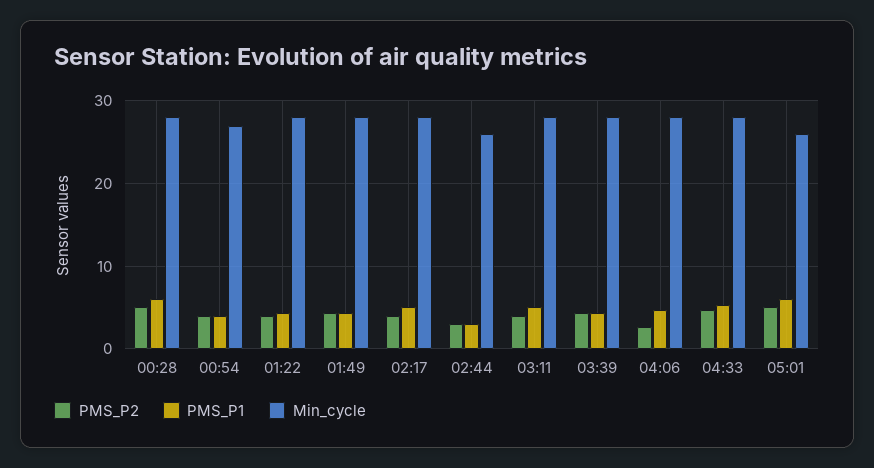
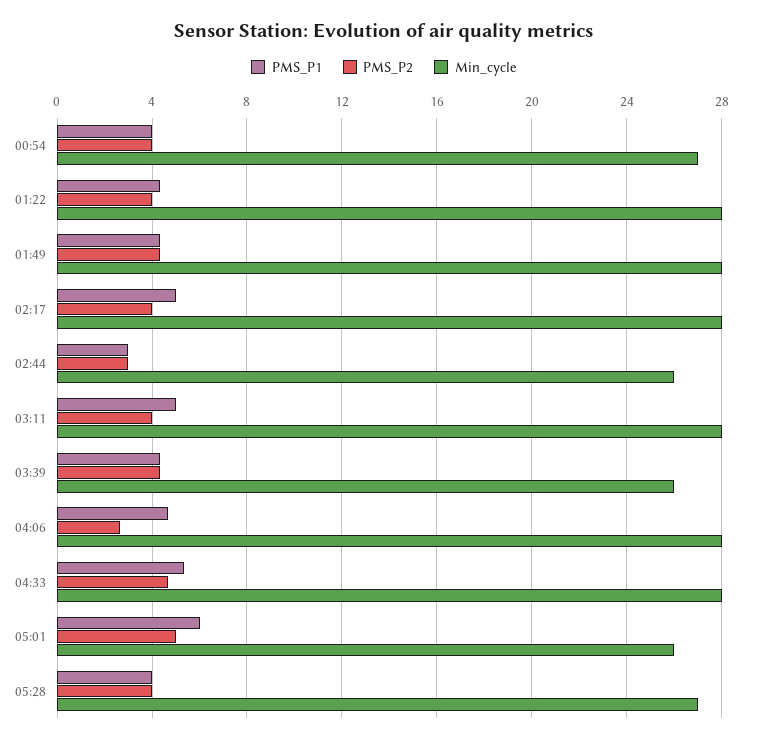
PMS_P2, 00:28: 5 -> none
PMS_P1, 00:28: 6 -> none
Min_cycle, 00:28: 28 -> none
Min_cycle, 03:39: 28 -> 26
PMS_P1, 05:28: none -> 4
PMS_P2, 05:28: none -> 4
Min_cycle, 05:28: none -> 27

